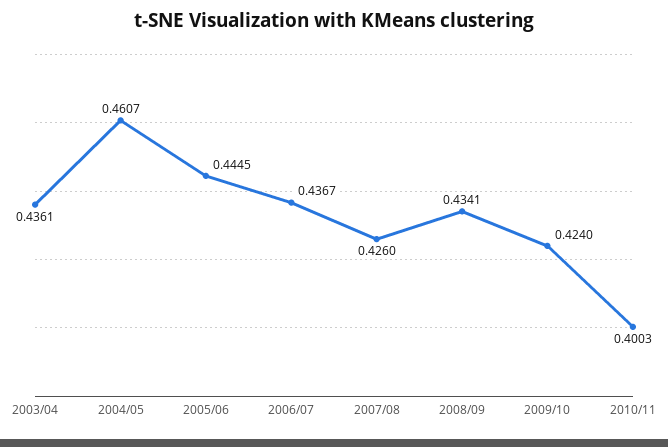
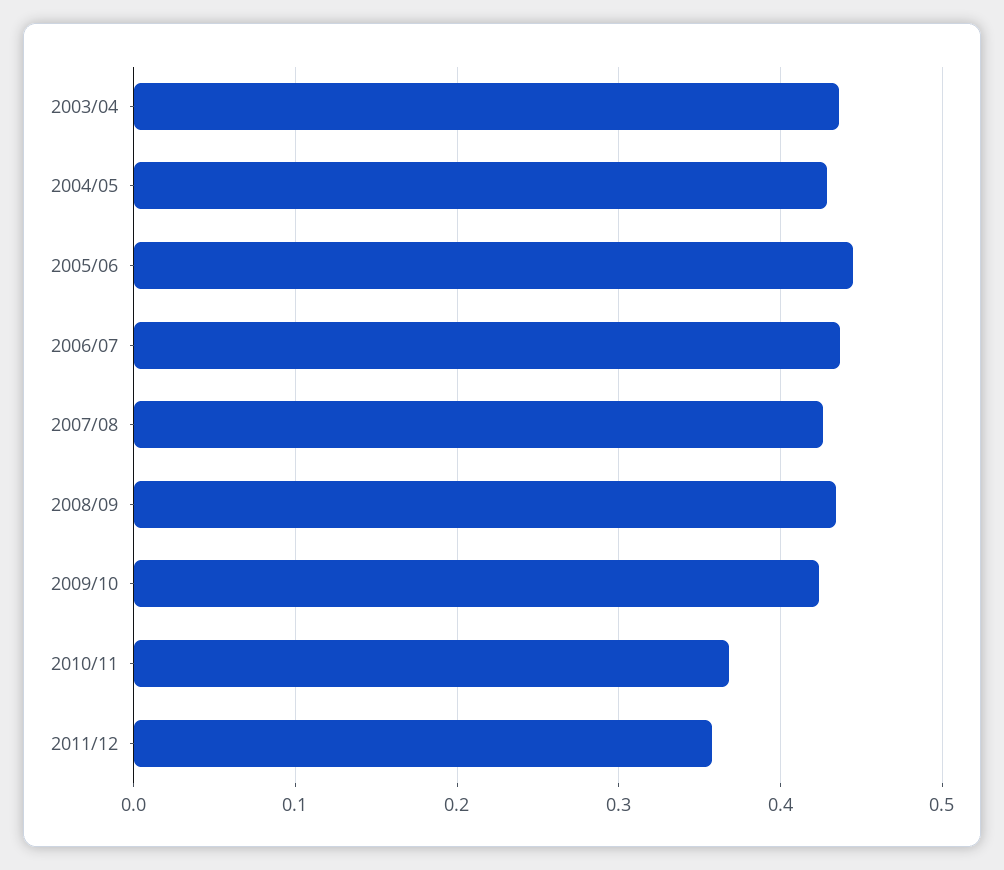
2004/05: 0.4607 -> 0.43
2010/11: 0.4003 -> 0.37
2011/12: none -> 0.36

